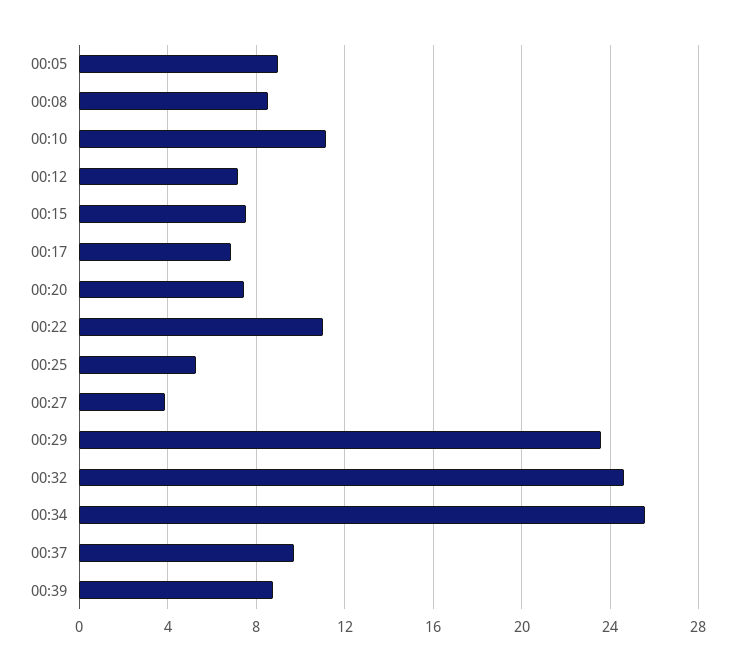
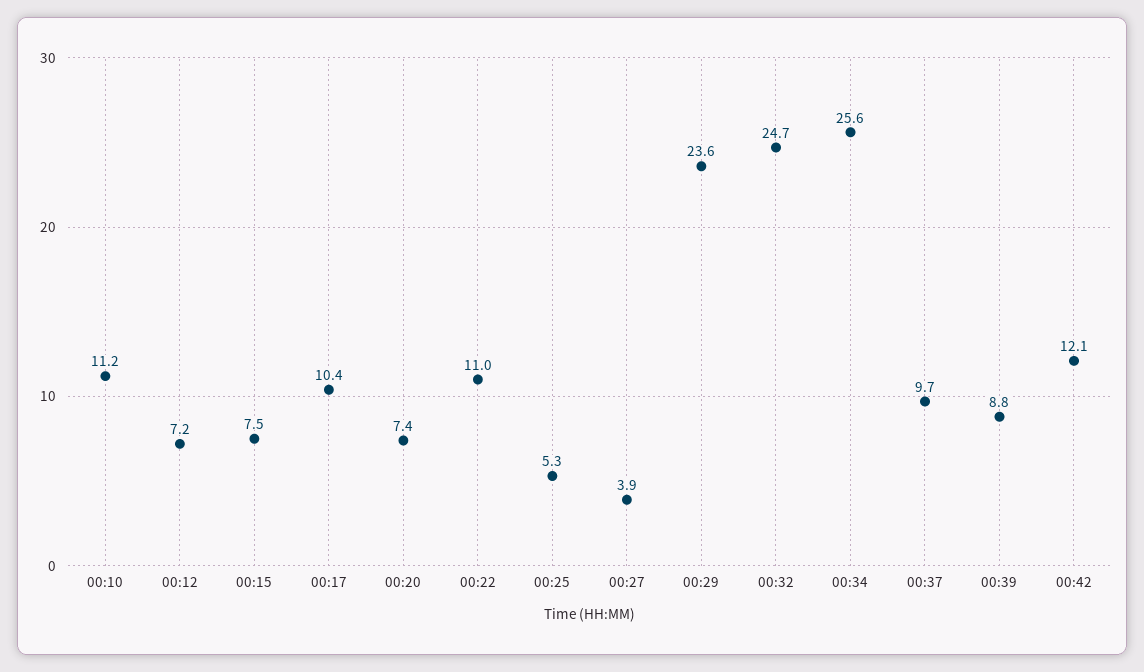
00:05: 9 -> none
00:08: 8.5 -> none
00:17: 7 -> 10.4
00:42: none -> 12.1

